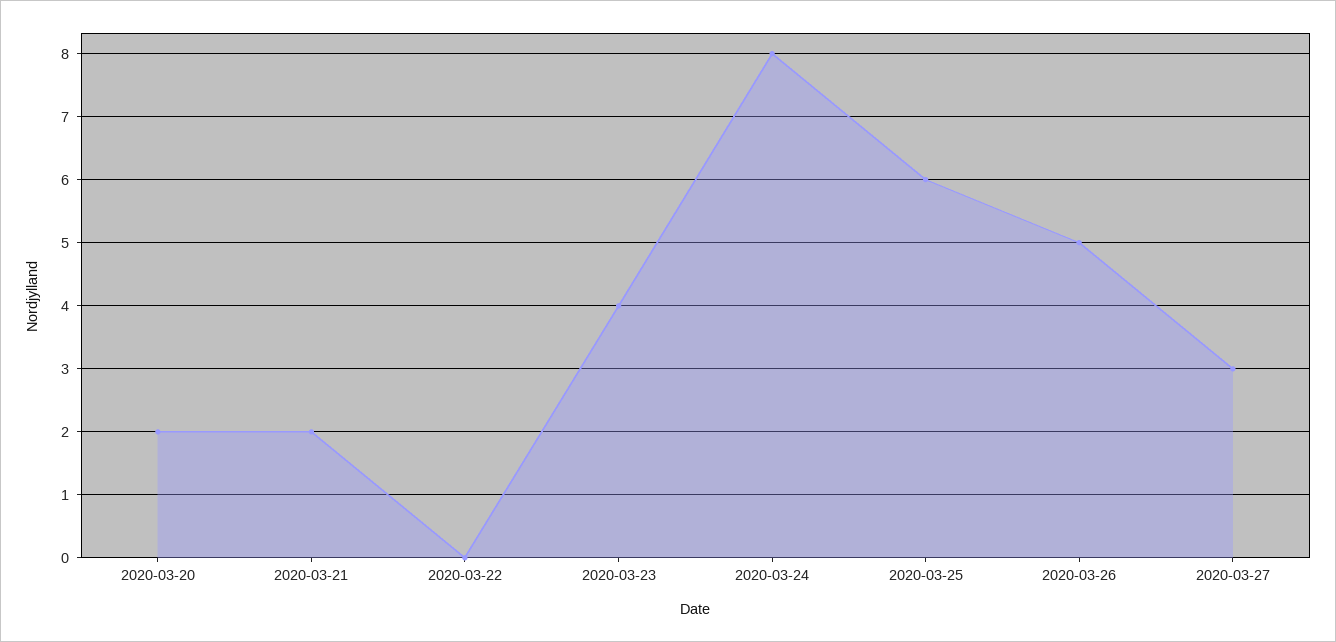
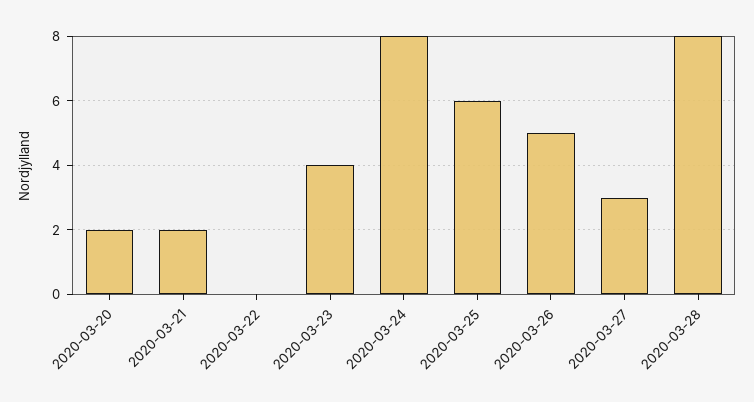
2020-03-28: none -> 8

